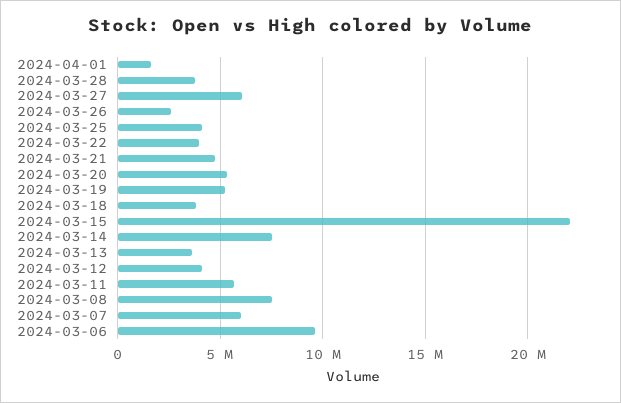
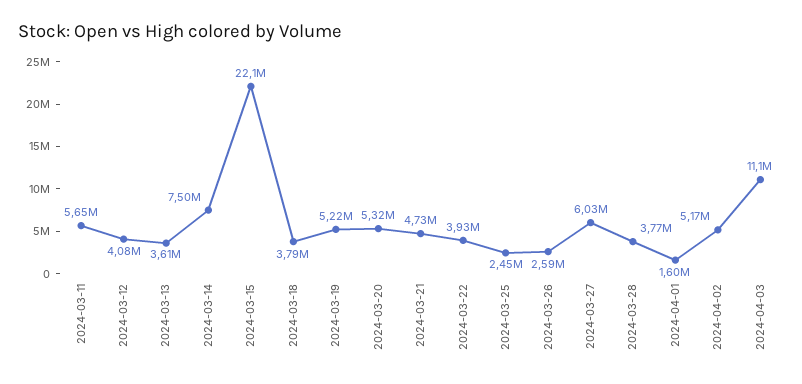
2024-03-25: 4000000 -> 2450000
2024-03-08: 7500000 -> none
2024-03-07: 6000000 -> none
2024-03-06: 9500000 -> none
2024-04-02: none -> 5170000
2024-04-03: none -> 11100000

